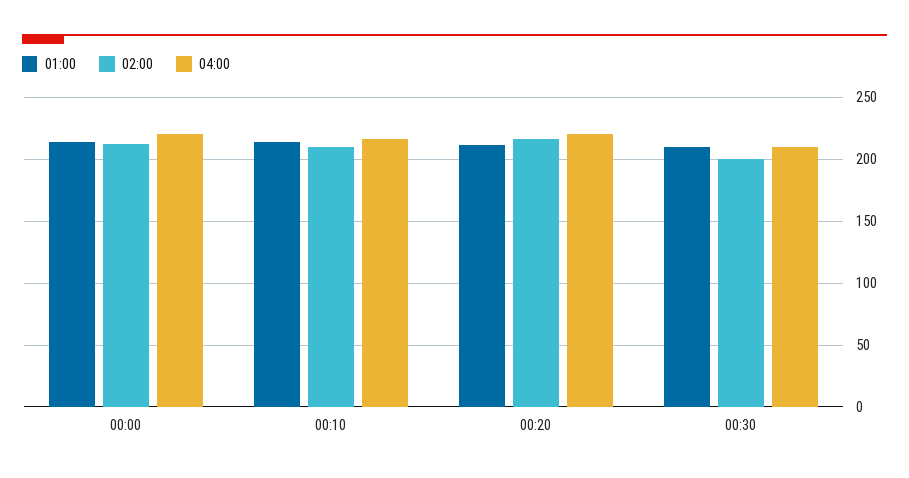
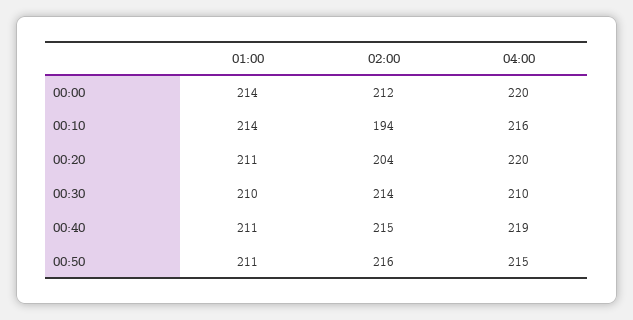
02:00, 00:10: 210 -> 194
02:00, 00:20: 215 -> 204
02:00, 00:30: 200 -> 214
01:00, 00:40: none -> 211
02:00, 00:40: none -> 215
04:00, 00:40: none -> 219
01:00, 00:50: none -> 211
02:00, 00:50: none -> 216
04:00, 00:50: none -> 215

